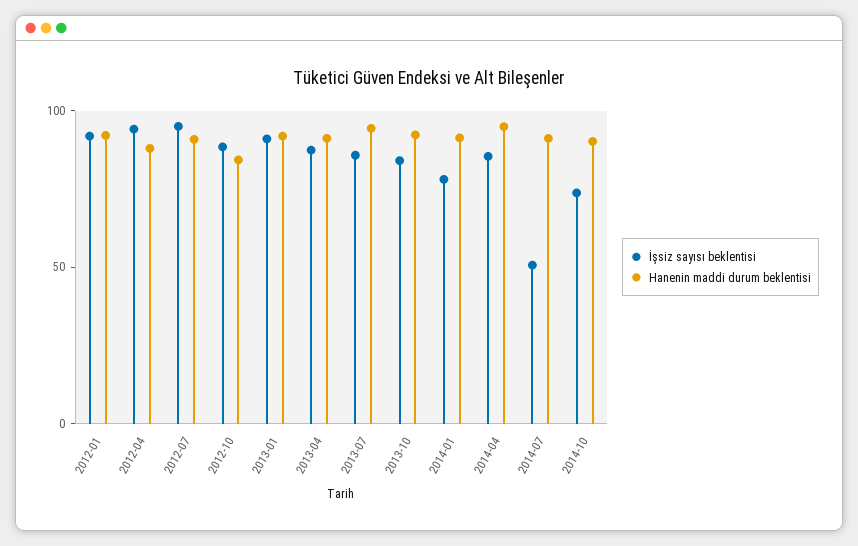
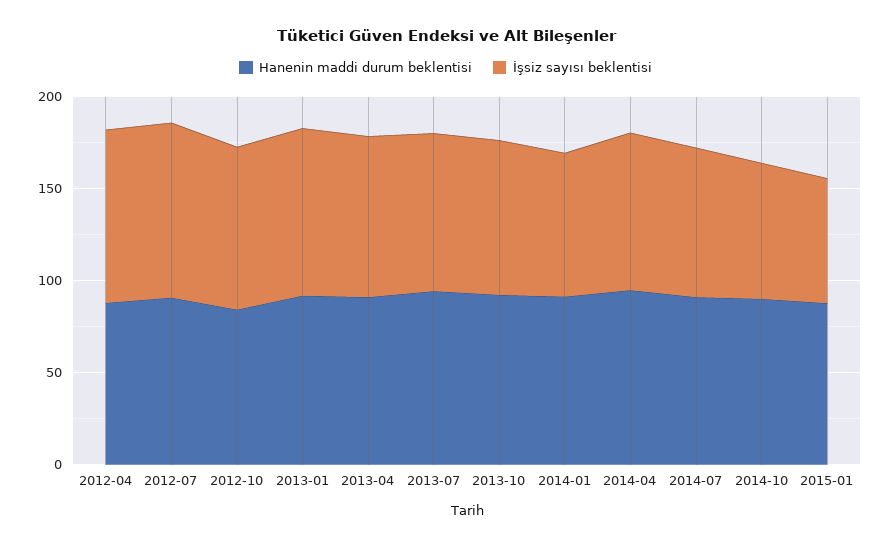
İşsiz sayısı beklentisi, 2012-01: 90 -> none
Hanenin maddi durum beklentisi, 2012-01: 90 -> none
İşsiz sayısı beklentisi, 2014-07: 50 -> 80
Hanenin maddi durum beklentisi, 2015-01: none -> 90
İşsiz sayısı beklentisi, 2015-01: none -> 70

